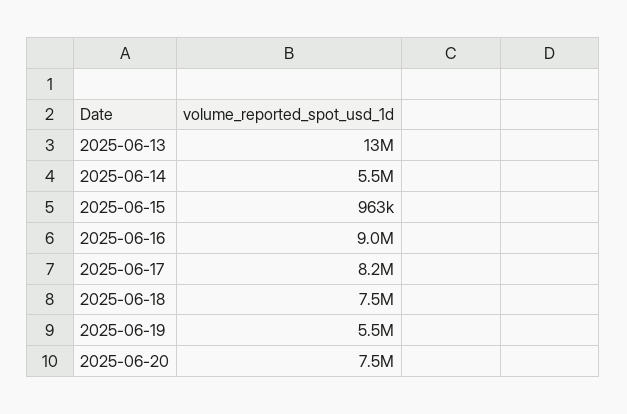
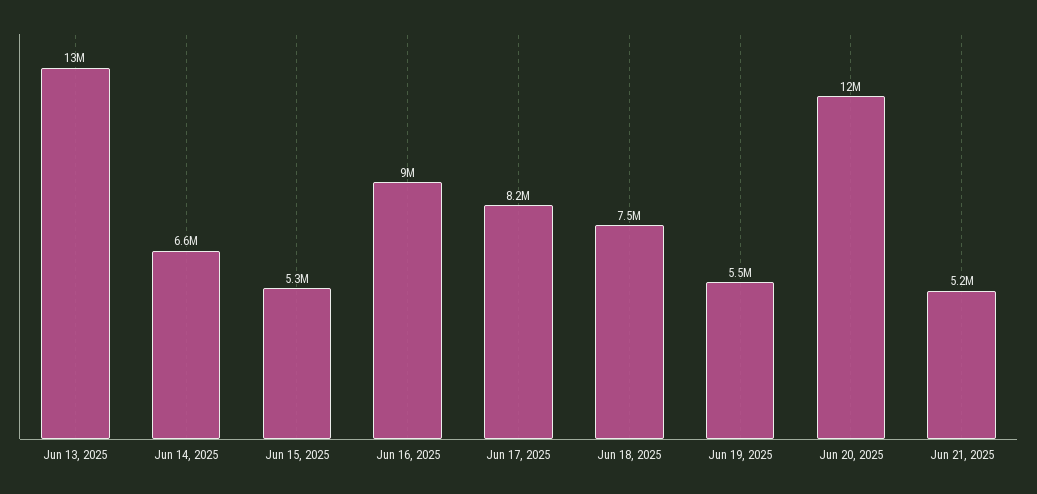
2025-06-14: 5500000 -> 6600000
2025-06-15: 963000 -> 5300000
2025-06-20: 7500000 -> 12000000
Jun 21, 2025: none -> 5200000

